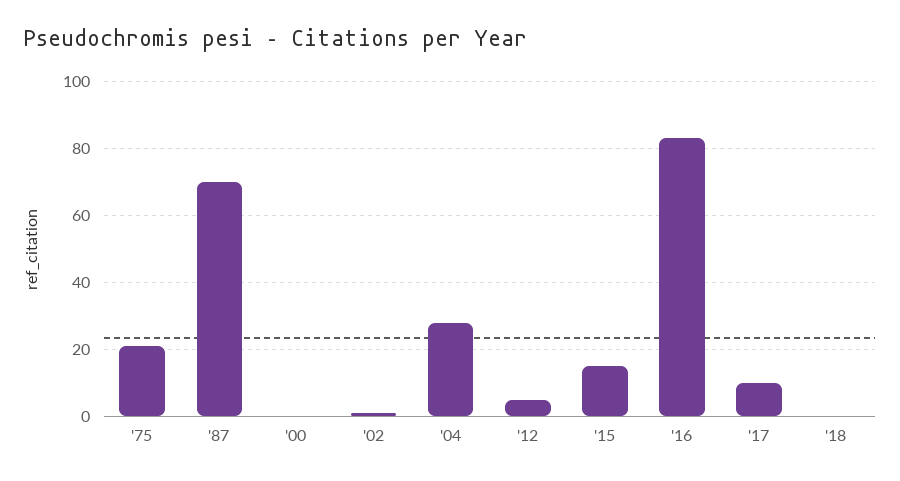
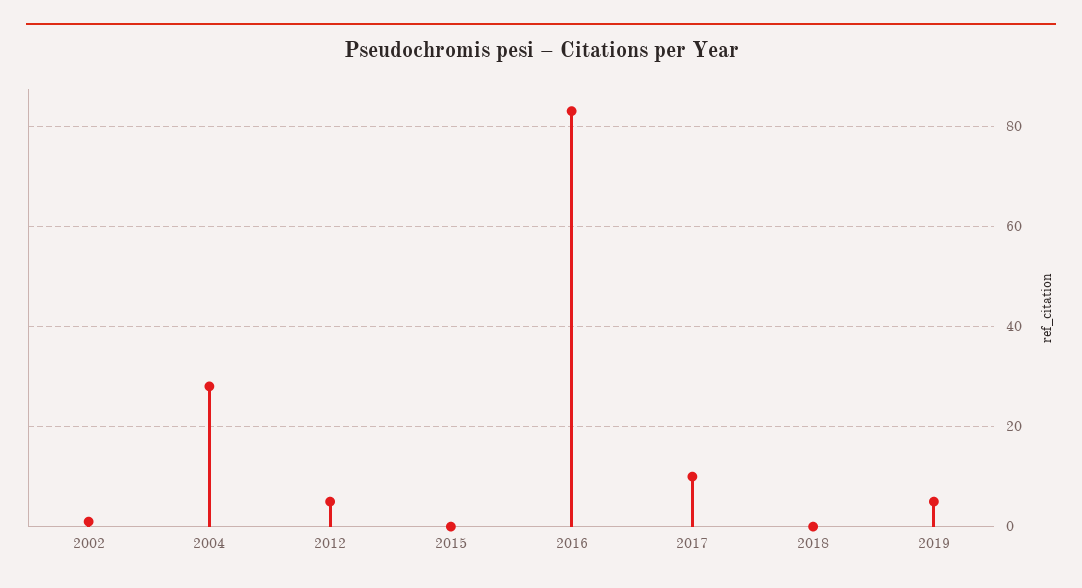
'75: 20 -> none
'87: 70 -> none
'00: 0 -> none
'15: 15 -> 0
2019: none -> 5

